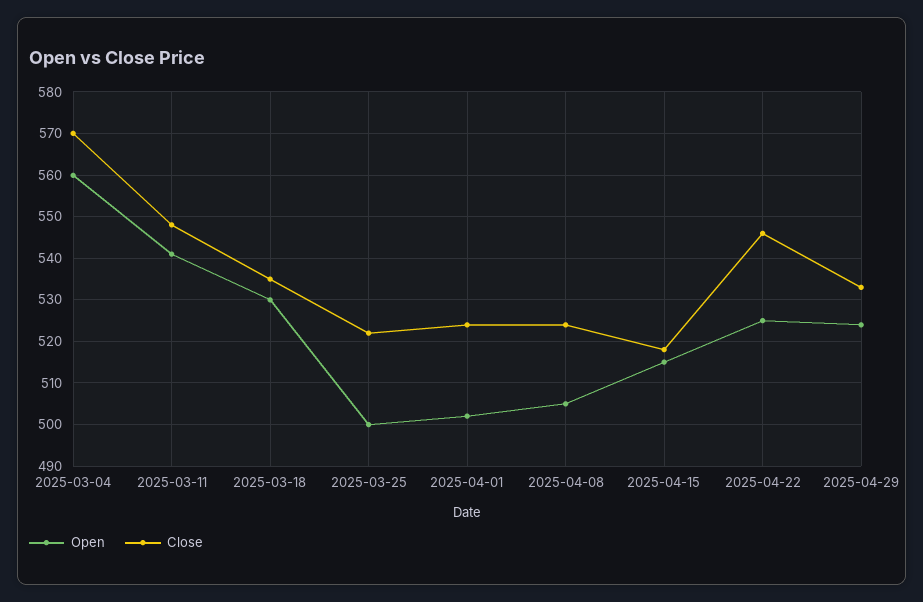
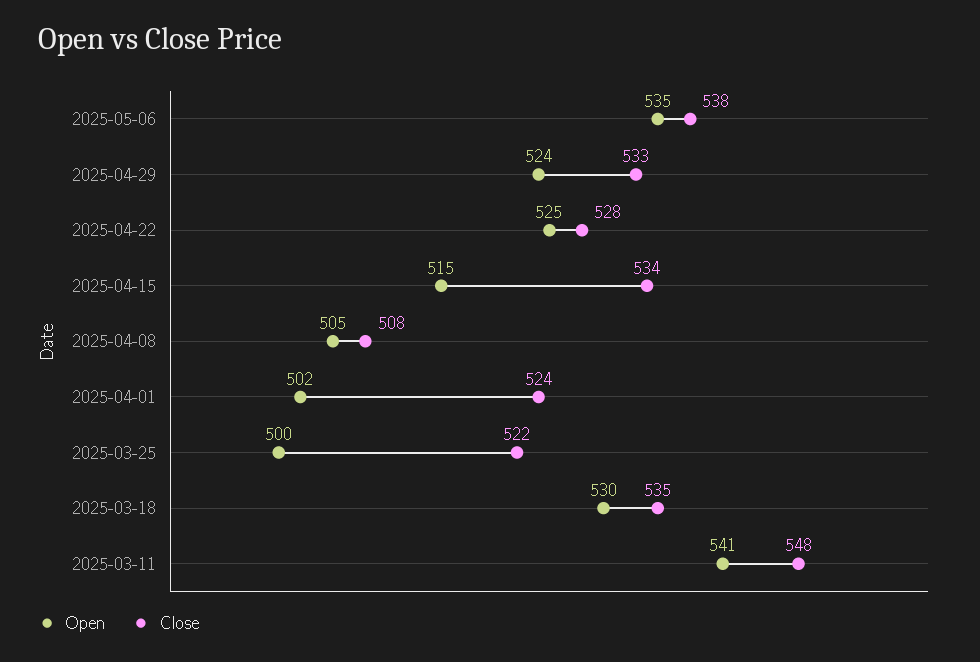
Open, 2025-03-04: 560 -> none
Close, 2025-03-04: 570 -> none
Close, 2025-04-08: 524 -> 508
Close, 2025-04-15: 518 -> 534
Close, 2025-04-22: 546 -> 528
Open, 2025-05-06: none -> 535
Close, 2025-05-06: none -> 538

